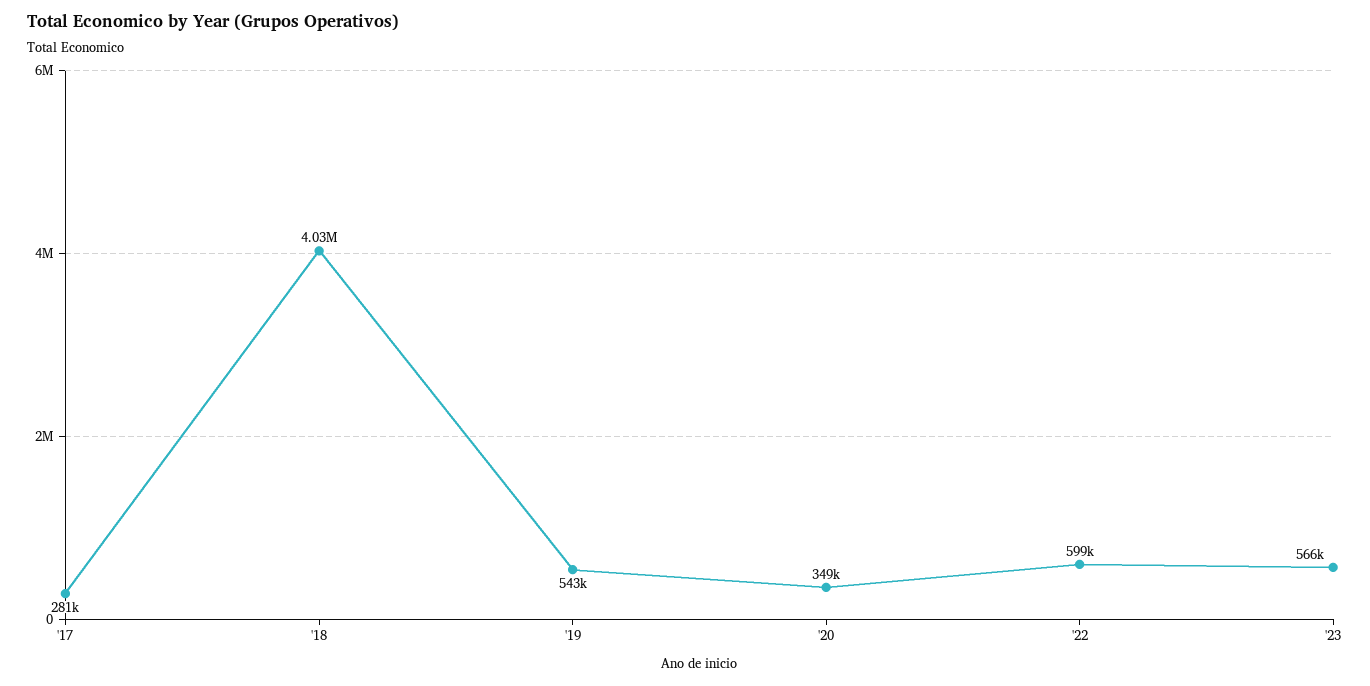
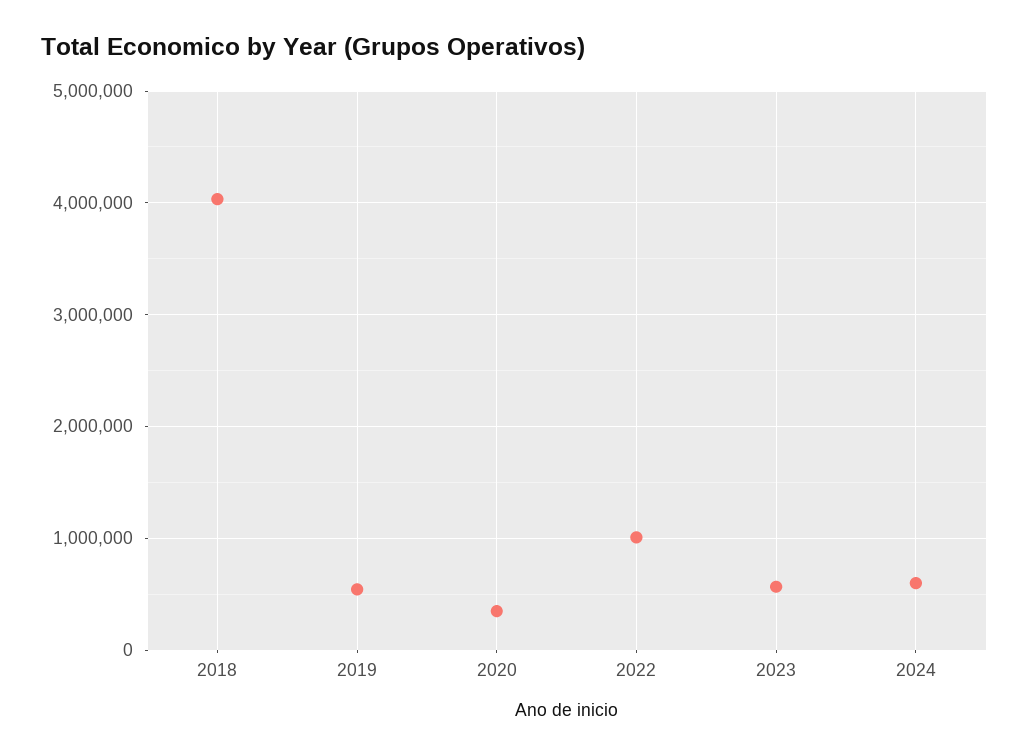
'17: 281000 -> none
'22: 599000 -> 1000000
2024: none -> 600000

